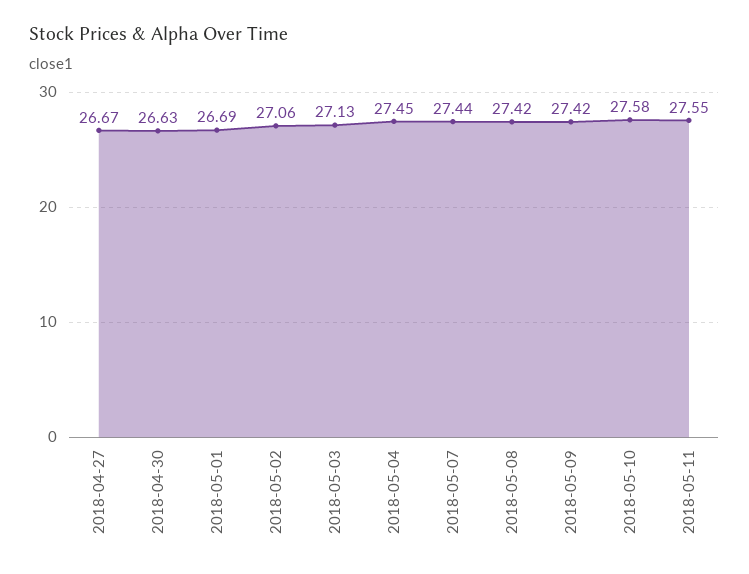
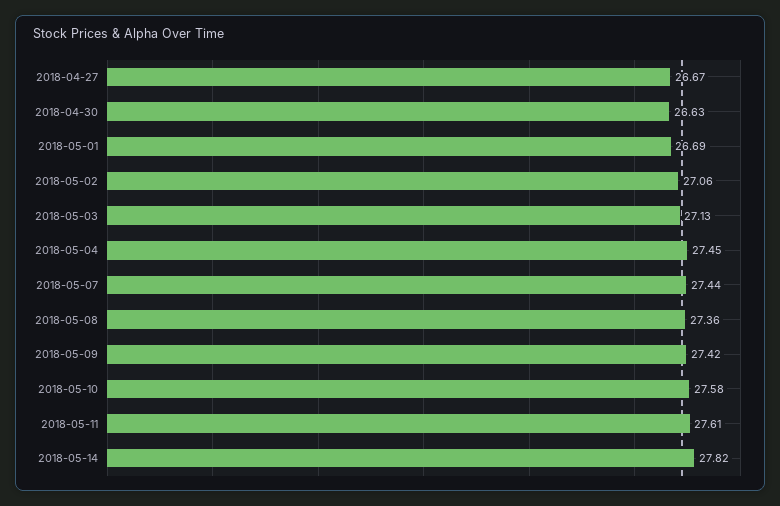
2018-05-08: 27.42 -> 27.36
2018-05-11: 27.55 -> 27.61
2018-05-14: none -> 27.82

